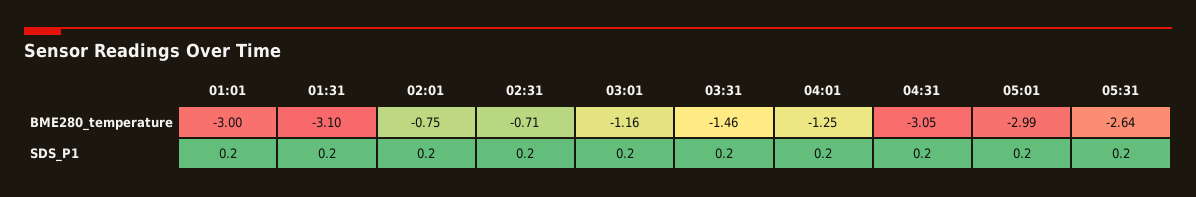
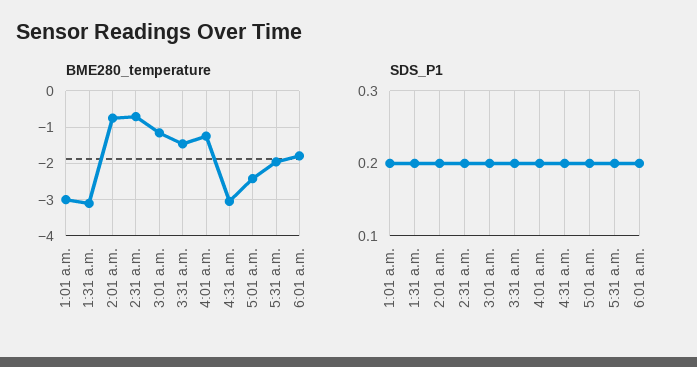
BME280_temperature, 05:01: -2.99 -> -2.4
BME280_temperature, 05:31: -2.64 -> -2
BME280_temperature, 6:01 a.m.: none -> -1.8
SDS_P1, 6:01 a.m.: none -> 0.2

